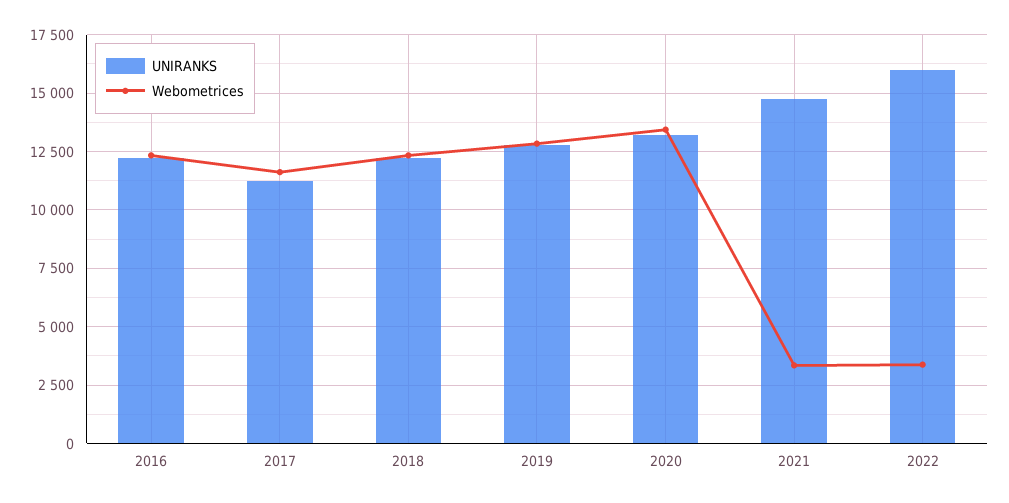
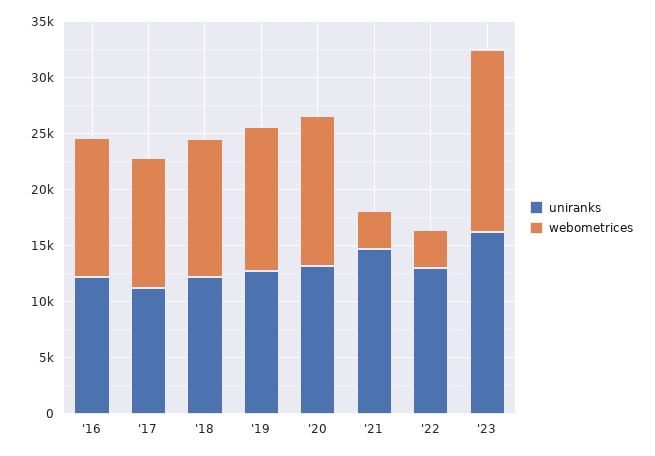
UNIRANKS, 2022: 16000 -> 13000
UNIRANKS, '23: none -> 16000
Webometrices, '23: none -> 16000

